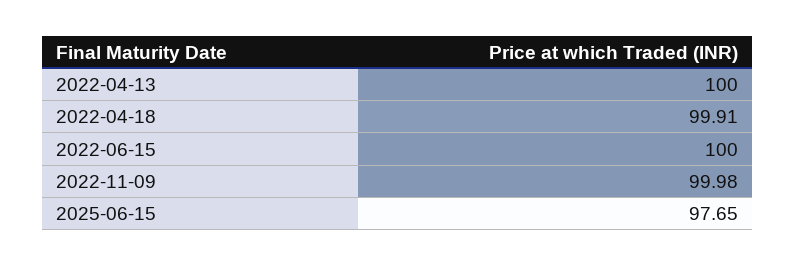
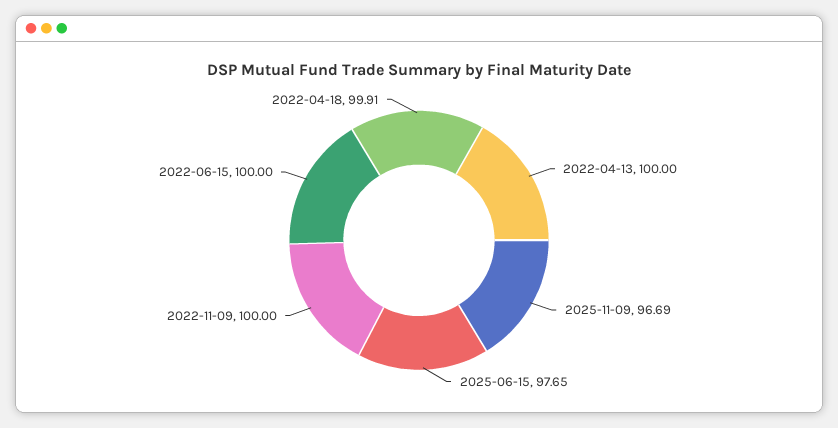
2022-11-09: 99.98 -> 100
2025-11-09: none -> 96.69

